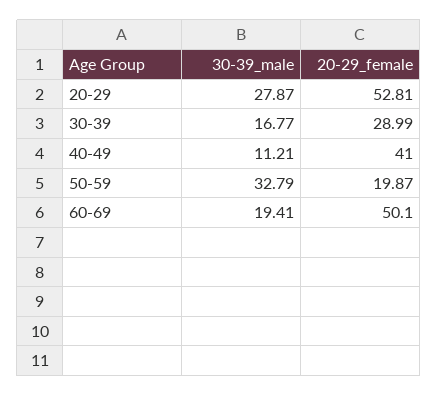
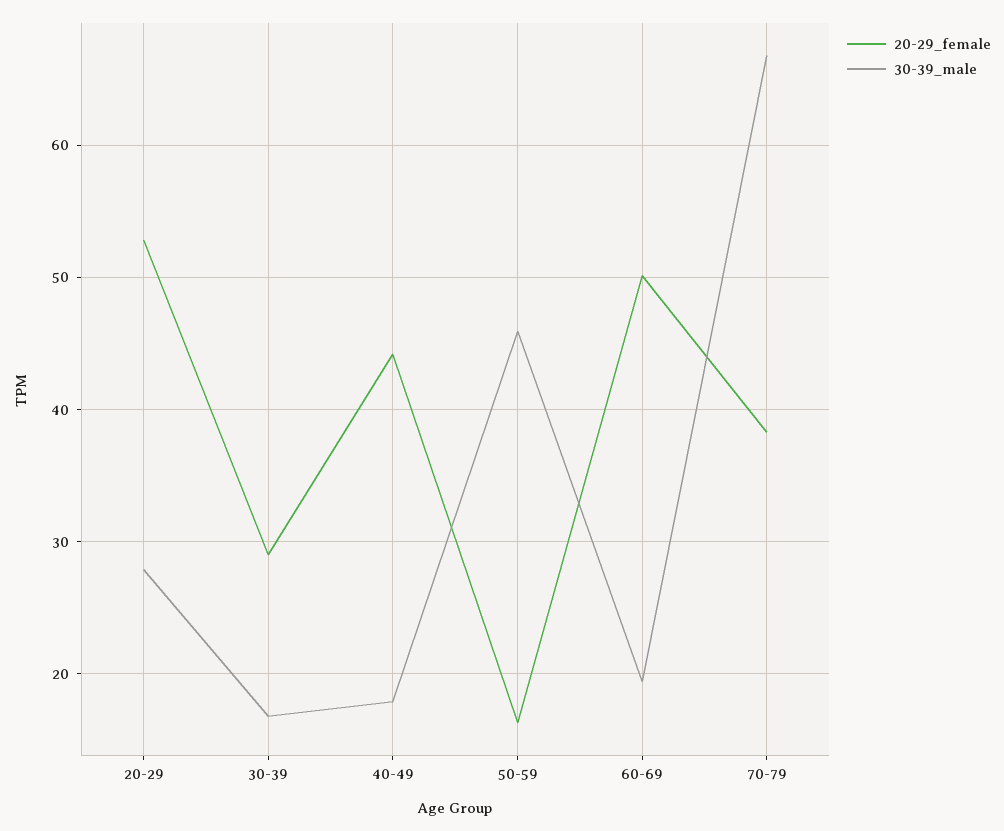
30-39_male, 40-49: 11.21 -> 18
20-29_female, 40-49: 41 -> 44
30-39_male, 50-59: 32.79 -> 46
20-29_female, 50-59: 19.87 -> 16
20-29_female, 70-79: none -> 38
30-39_male, 70-79: none -> 67

